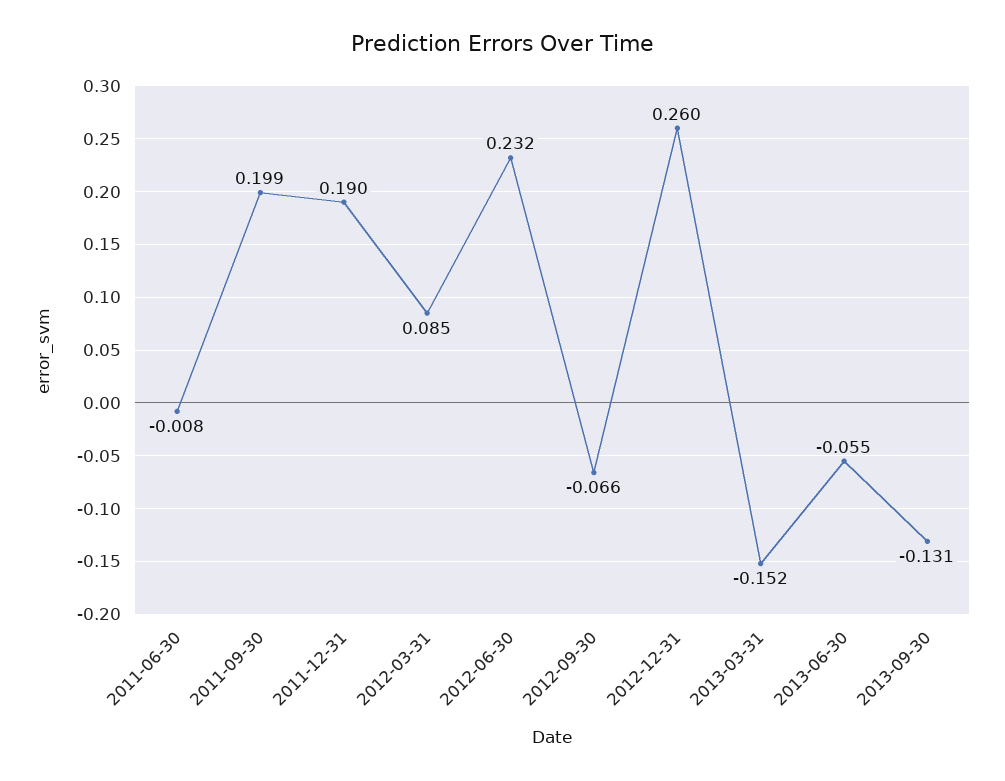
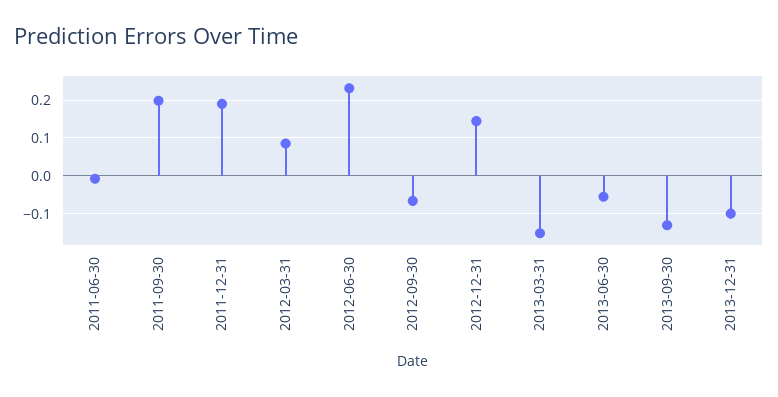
2012-12-31: 0.26 -> 0.14
2013-12-31: none -> -0.1

